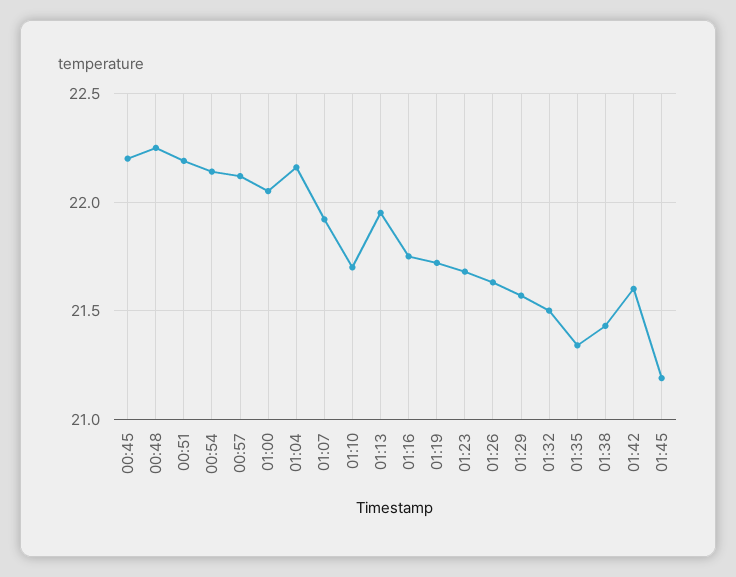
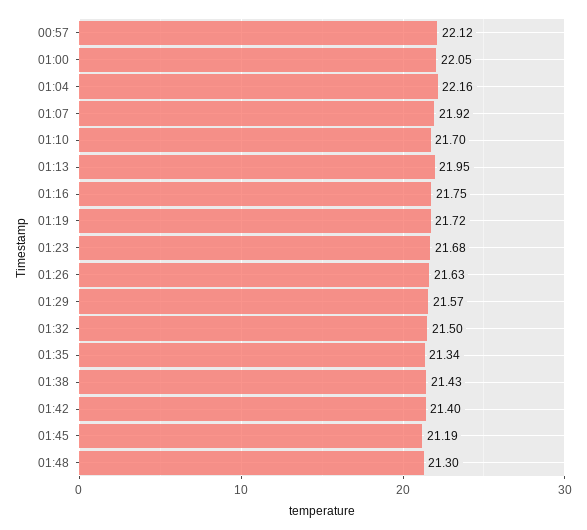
00:45: 22.2 -> none
00:48: 22.25 -> none
00:51: 22.2 -> none
00:54: 22.15 -> none
01:42: 21.6 -> 21.4
01:48: none -> 21.3

